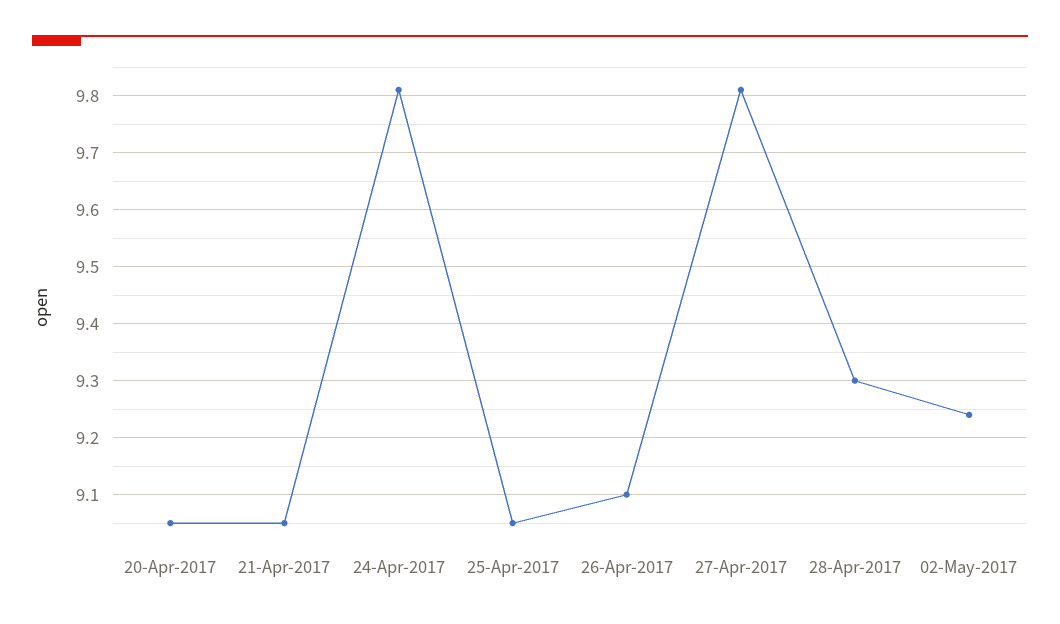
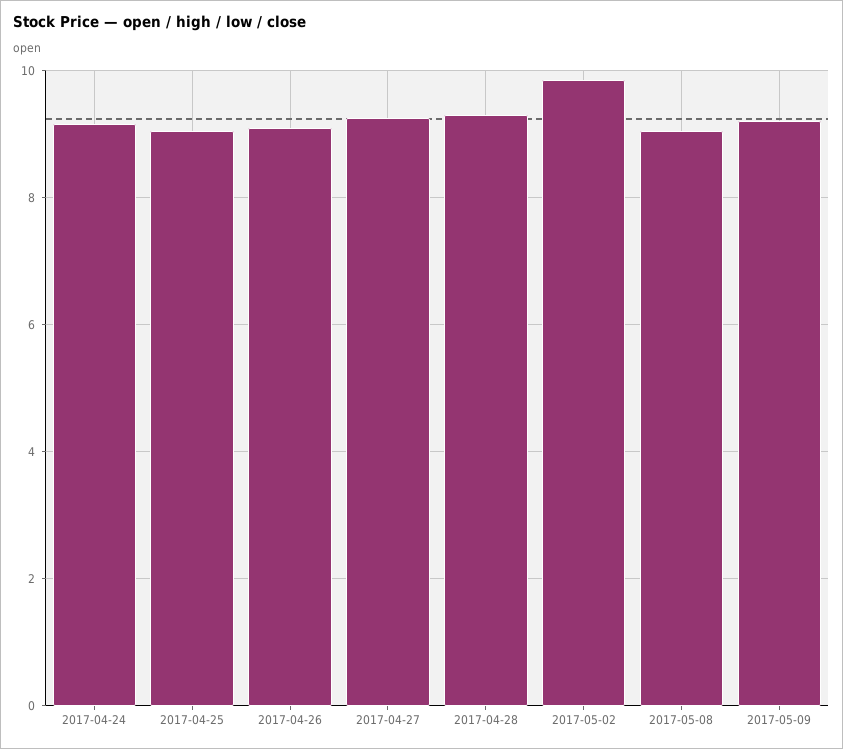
20-Apr-2017: 9.05 -> none
21-Apr-2017: 9.05 -> none
24-Apr-2017: 9.8 -> 9.2
27-Apr-2017: 9.8 -> 9.2
02-May-2017: 9.25 -> 9.8
2017-05-08: none -> 9
2017-05-09: none -> 9.2

